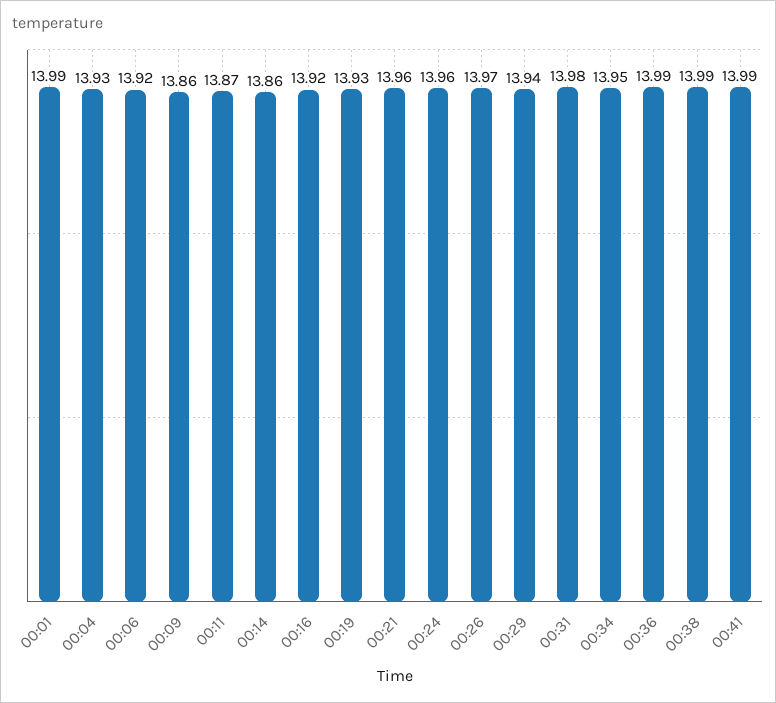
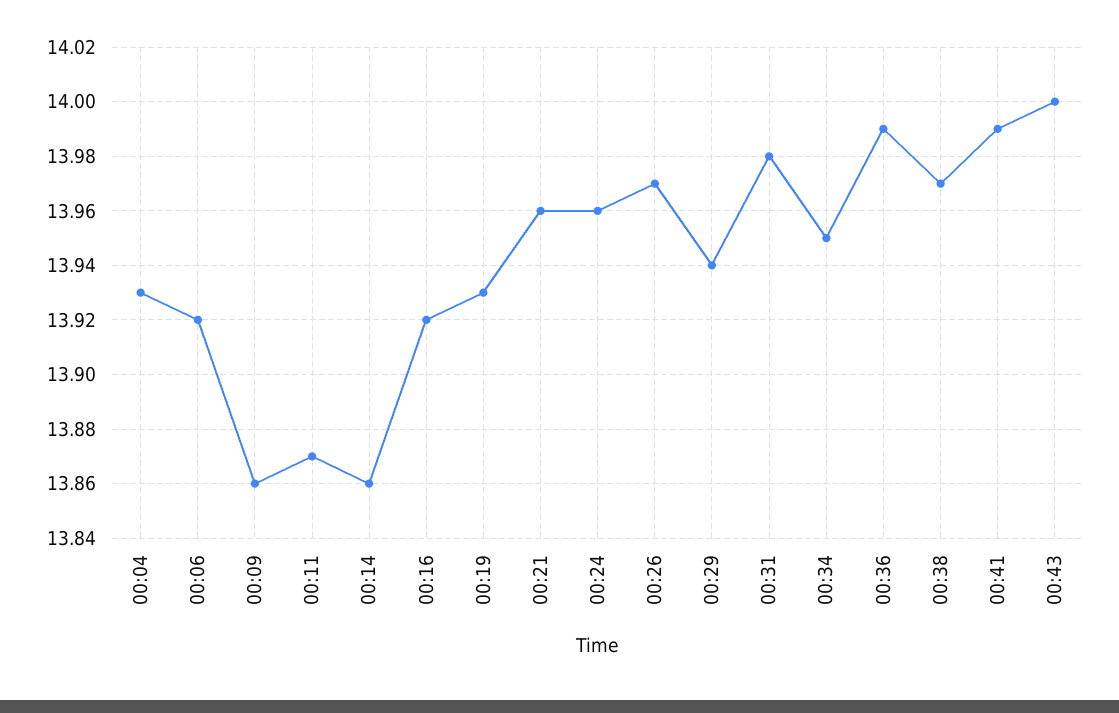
00:01: 13.99 -> none
00:38: 13.99 -> 13.97
00:43: none -> 14

